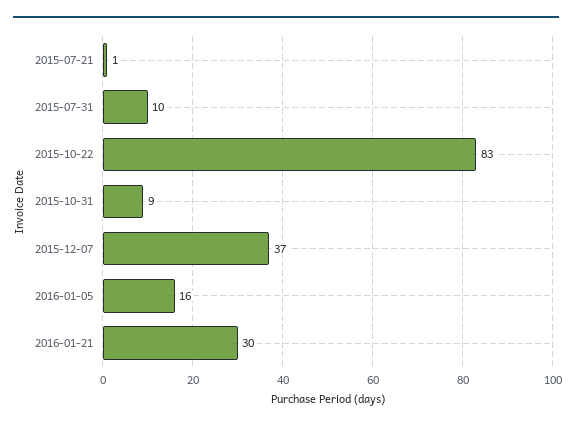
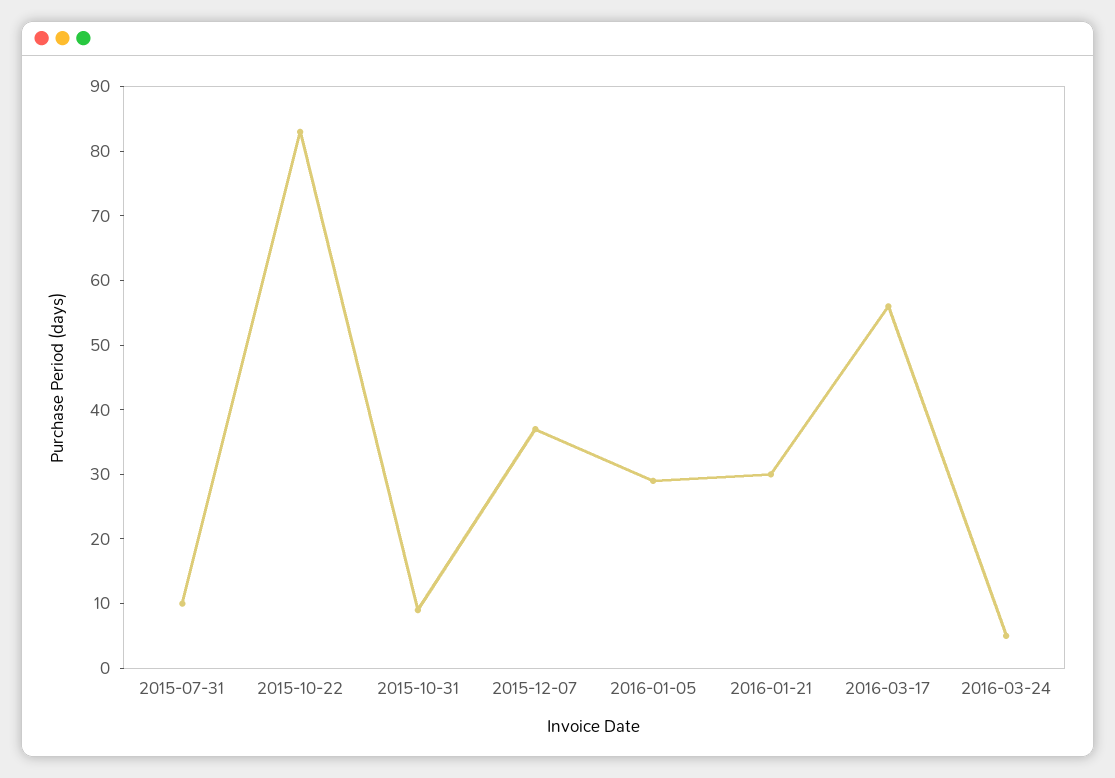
2015-07-21: 1 -> none
2016-01-05: 16 -> 30
2016-03-17: none -> 55
2016-03-24: none -> 5

